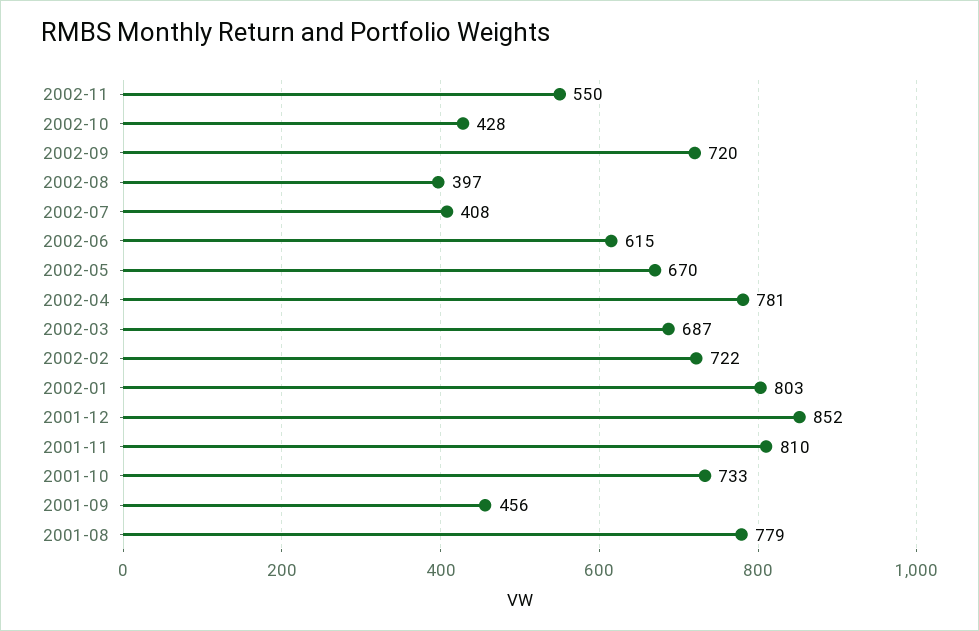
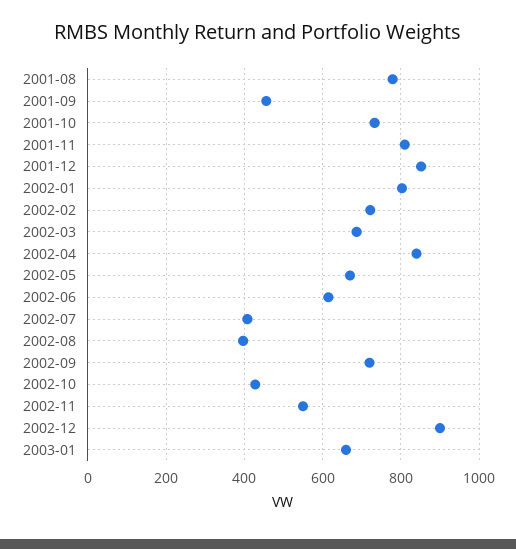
2002-04: 781 -> 840
2002-12: none -> 900
2003-01: none -> 660

